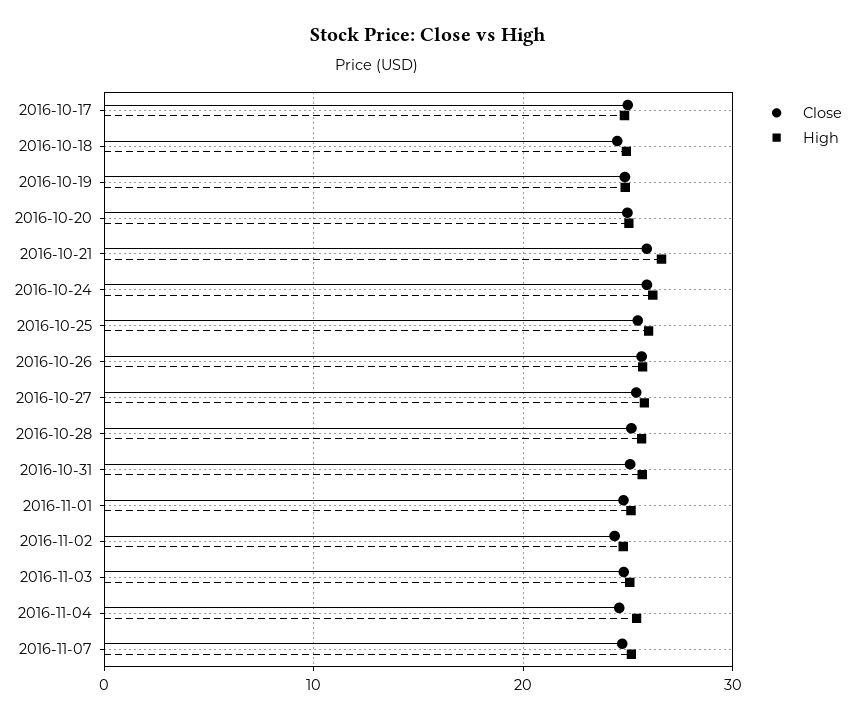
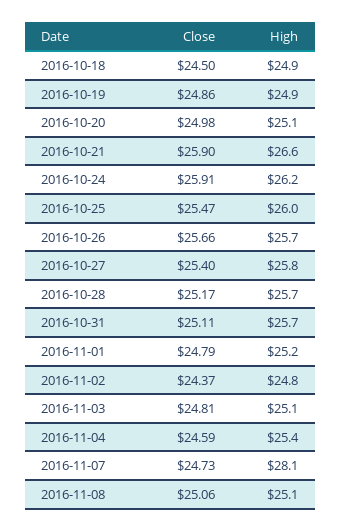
Close, 2016-10-17: 25 -> none
High, 2016-10-17: 25 -> none
High, 2016-11-07: 25 -> 28.1
Close, 2016-11-08: none -> 25.06
High, 2016-11-08: none -> 25.1

